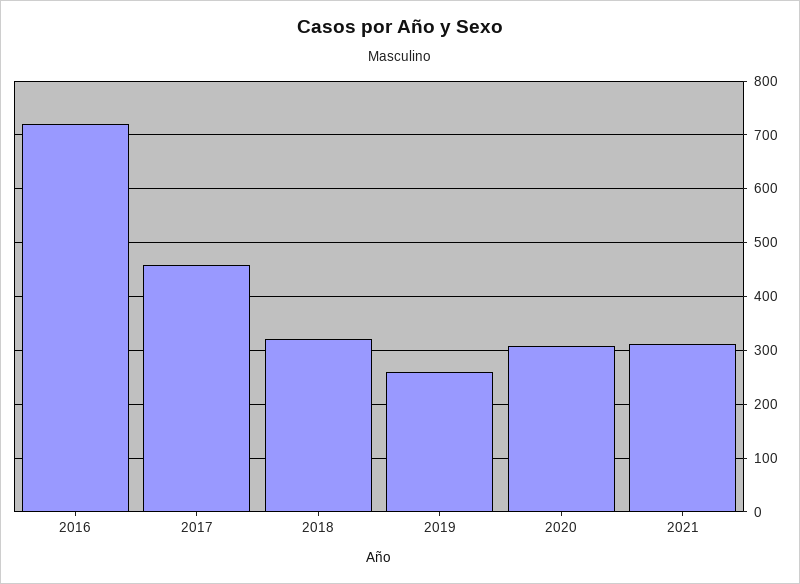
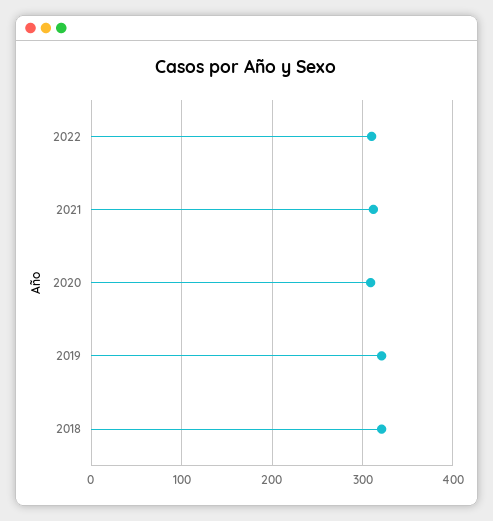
2016: 720 -> none
2017: 460 -> none
2019: 260 -> 320
2022: none -> 310

